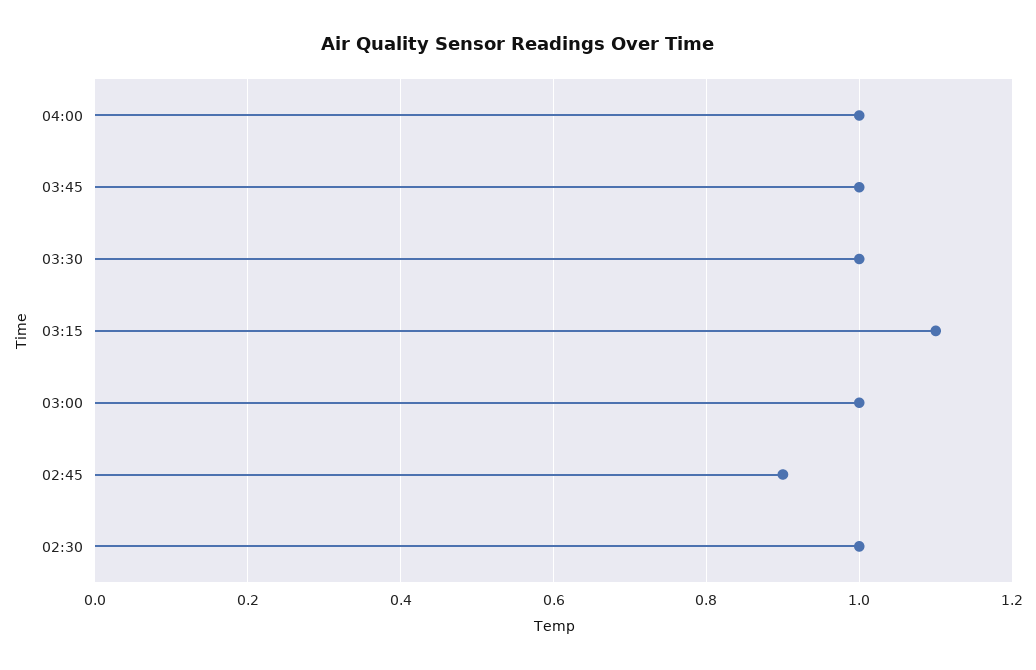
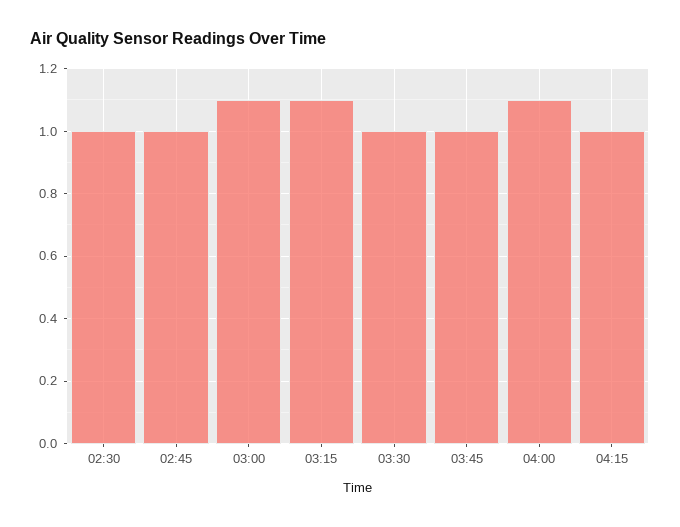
04:00: 1 -> 1.1
03:00: 1 -> 1.1
02:45: 0.9 -> 1
04:15: none -> 1

